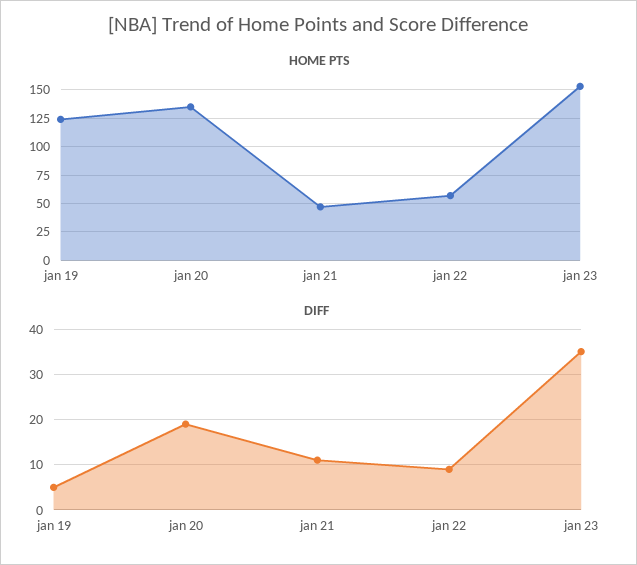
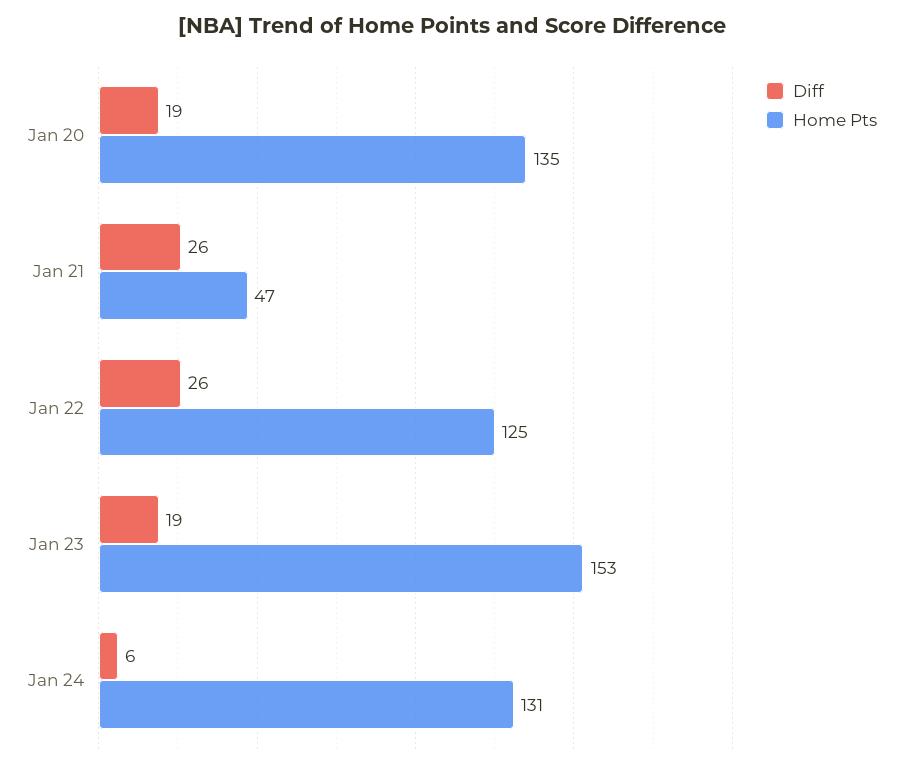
HOME PTS, jan 19: 125 -> none
HOME PTS, jan 22: 50 -> 125
DIFF, jan 19: 5 -> none
DIFF, jan 21: 10 -> 26
DIFF, jan 22: 10 -> 26
DIFF, jan 23: 35 -> 19
DIFF, Jan 24: none -> 6
HOME PTS, Jan 24: none -> 131

